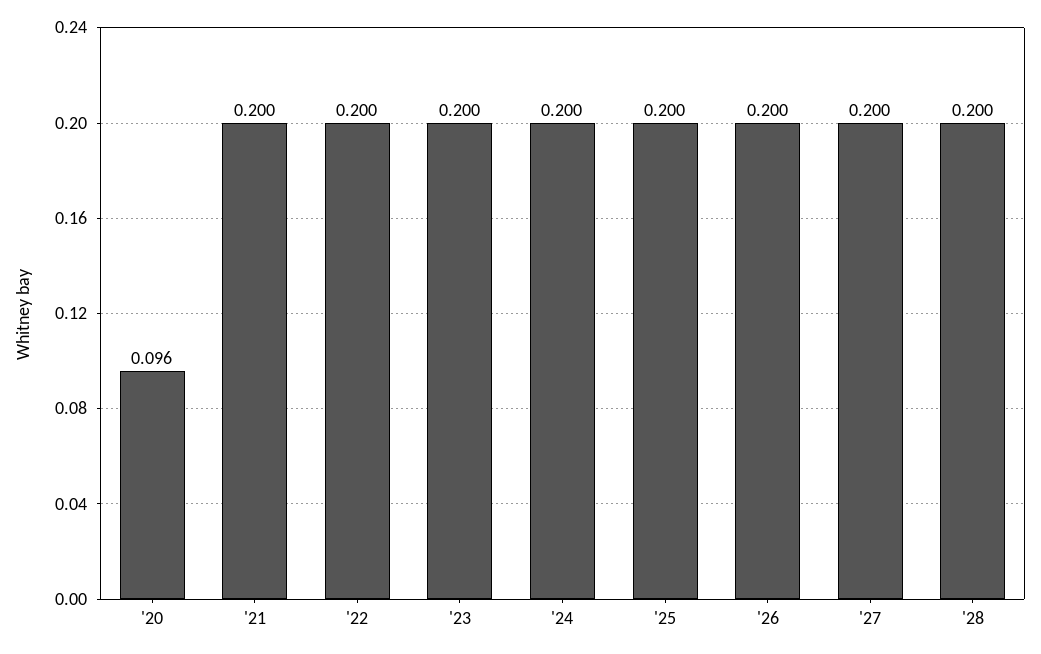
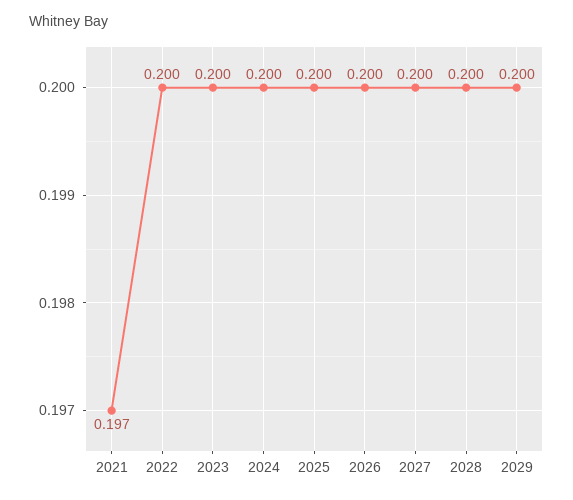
'20: 0.096 -> none
'21: 0.2 -> 0.197
2029: none -> 0.2

